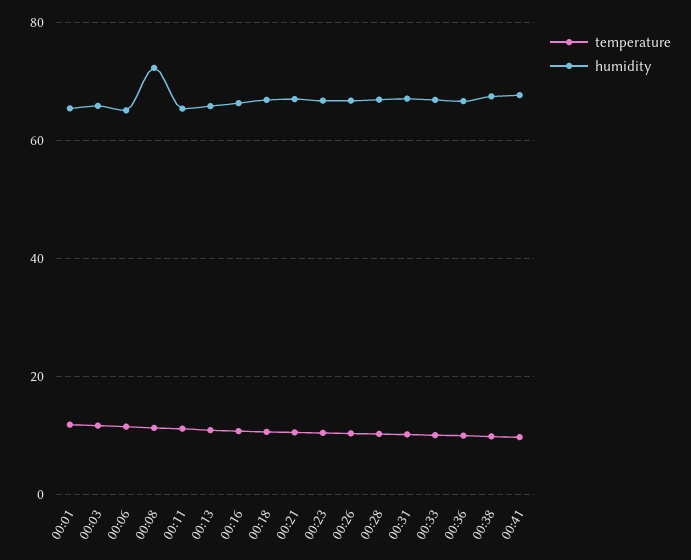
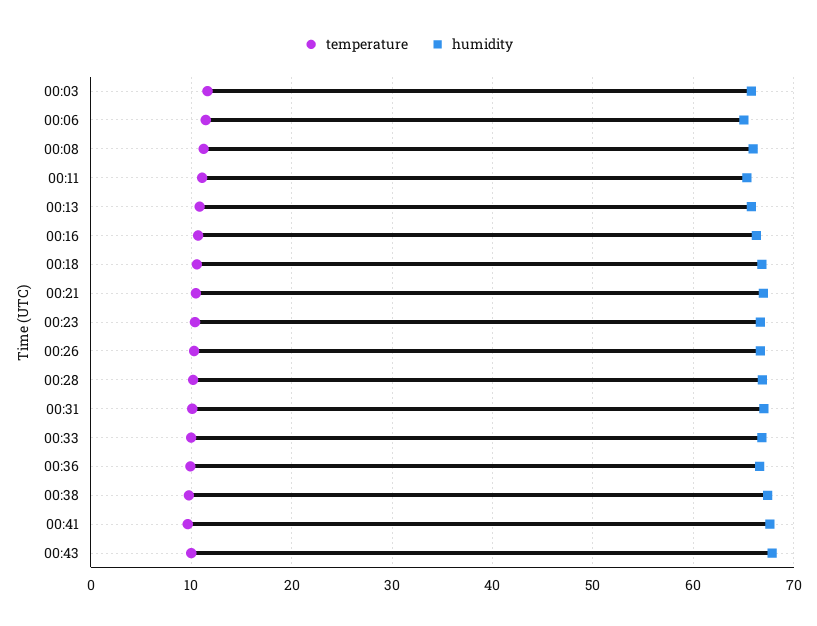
temperature, 00:01: 12 -> none
humidity, 00:01: 66 -> none
humidity, 00:08: 72 -> 66
temperature, 00:43: none -> 10
humidity, 00:43: none -> 68

